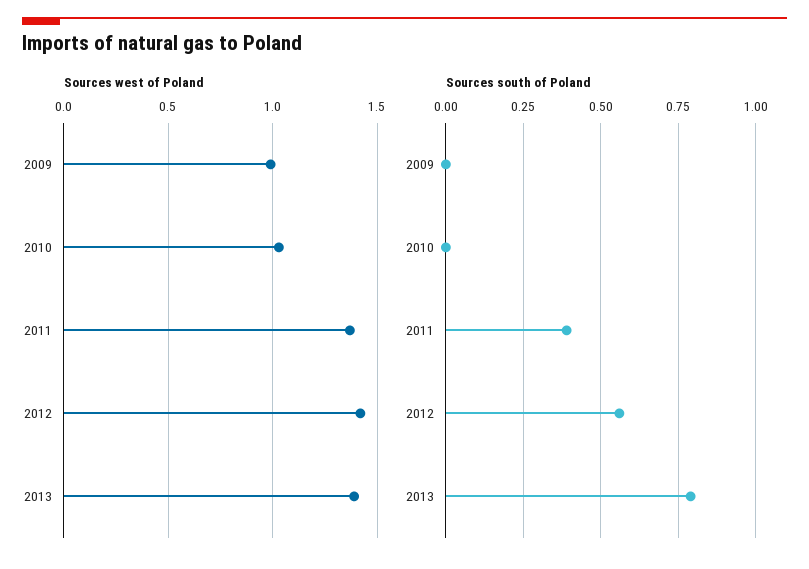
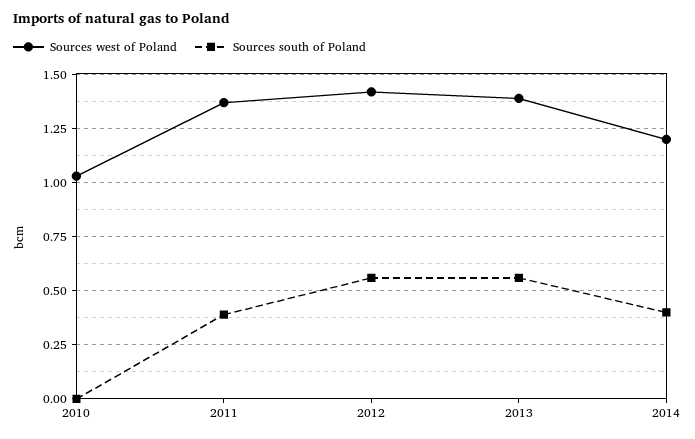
Sources west of Poland, 2009: 1 -> none
Sources south of Poland, 2009: 0 -> none
Sources south of Poland, 2013: 0.8 -> 0.55
Sources west of Poland, 2014: none -> 1.2
Sources south of Poland, 2014: none -> 0.4

